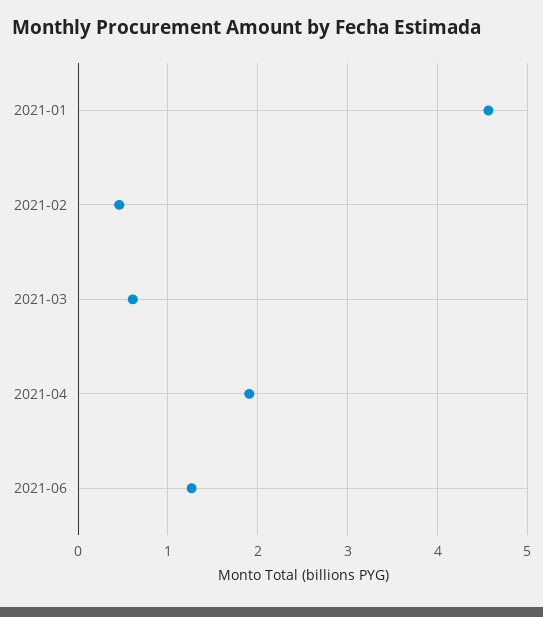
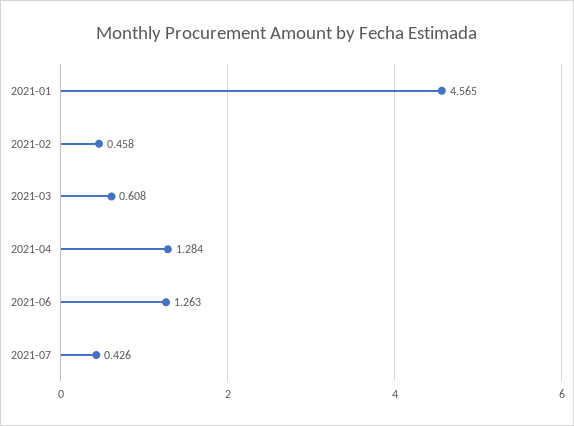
2021-04: 1.9 -> 1.284
2021-07: none -> 0.426

